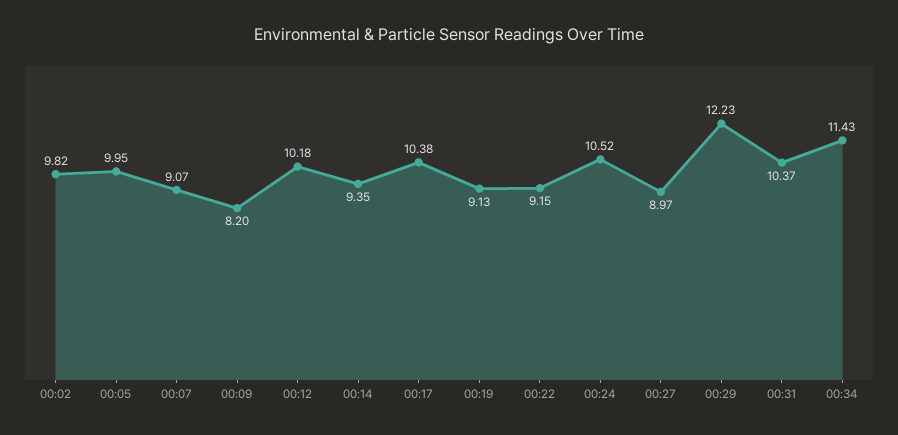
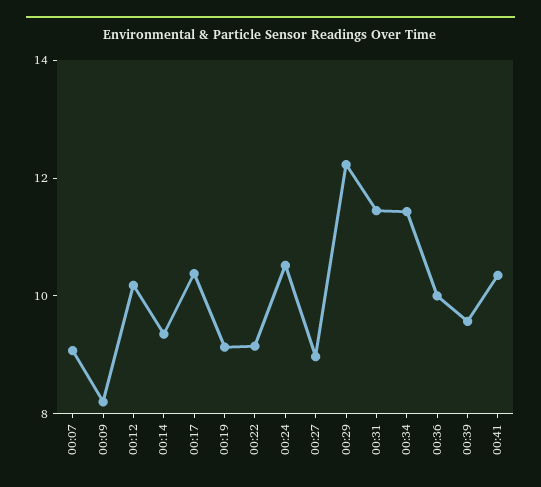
00:02: 9.82 -> none
00:05: 9.95 -> none
00:31: 10.37 -> 11.5
00:36: none -> 10
00:39: none -> 9.5
00:41: none -> 10.5

